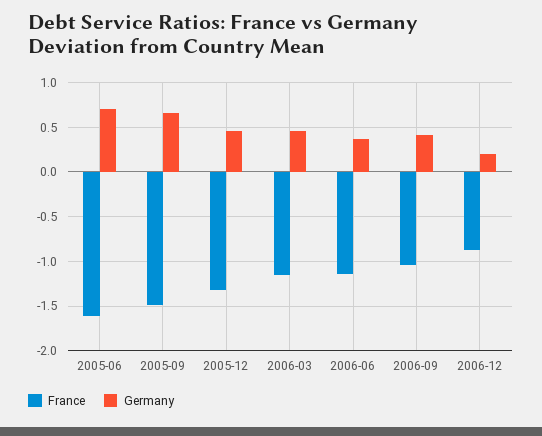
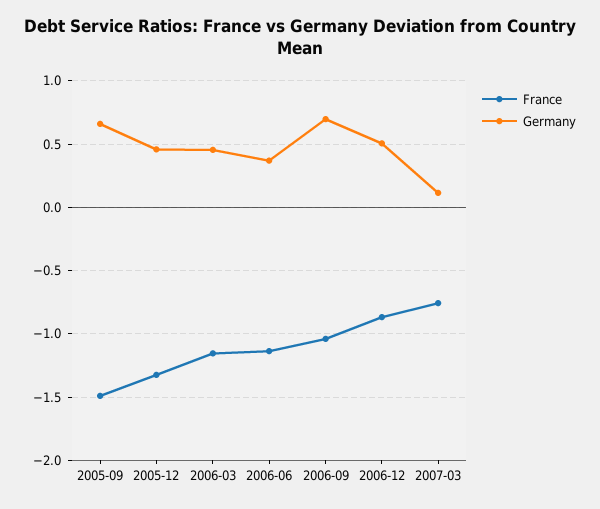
France, 2005-06: -1.6 -> none
Germany, 2005-06: 0.7 -> none
Germany, 2006-09: 0.4 -> 0.7
Germany, 2006-12: 0.2 -> 0.5
France, 2007-03: none -> -0.75
Germany, 2007-03: none -> 0.1

